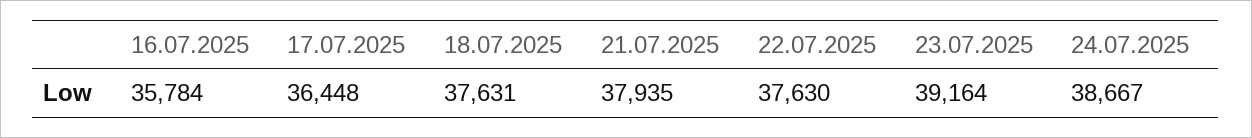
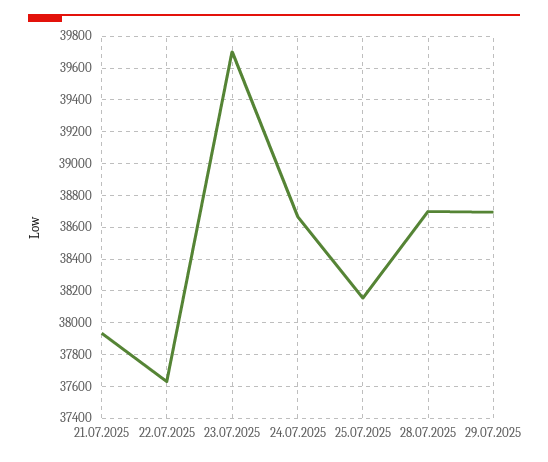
16.07.2025: 35784 -> none
17.07.2025: 36448 -> none
18.07.2025: 37631 -> none
23.07.2025: 39164 -> 39700
25.07.2025: none -> 38150
28.07.2025: none -> 38700
29.07.2025: none -> 38700

